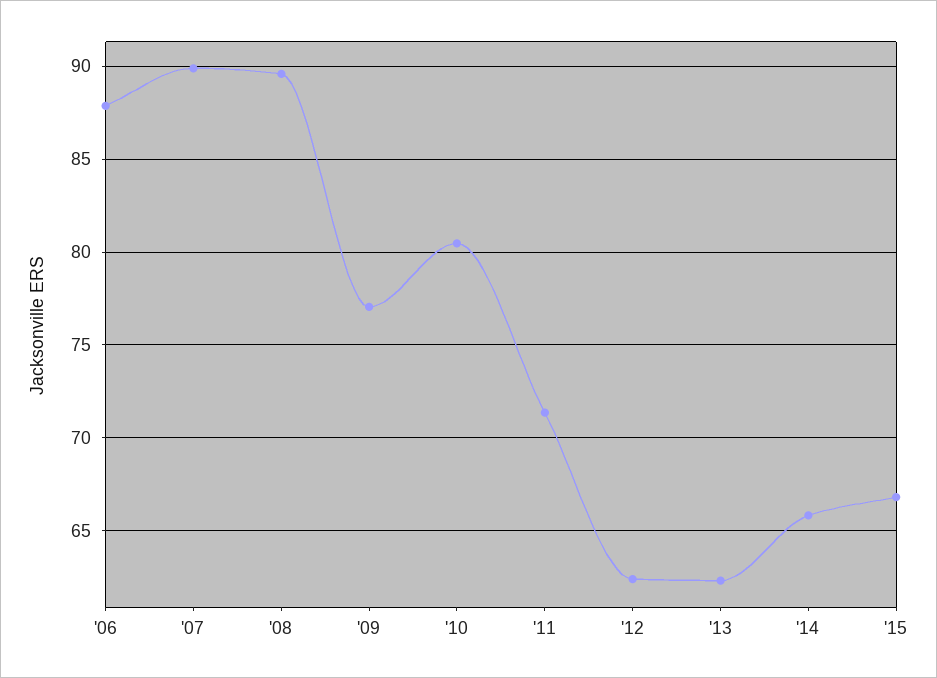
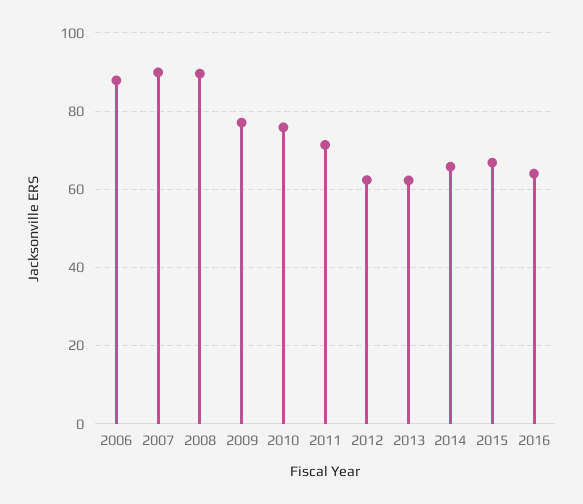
'10: 80.5 -> 76
2016: none -> 64

